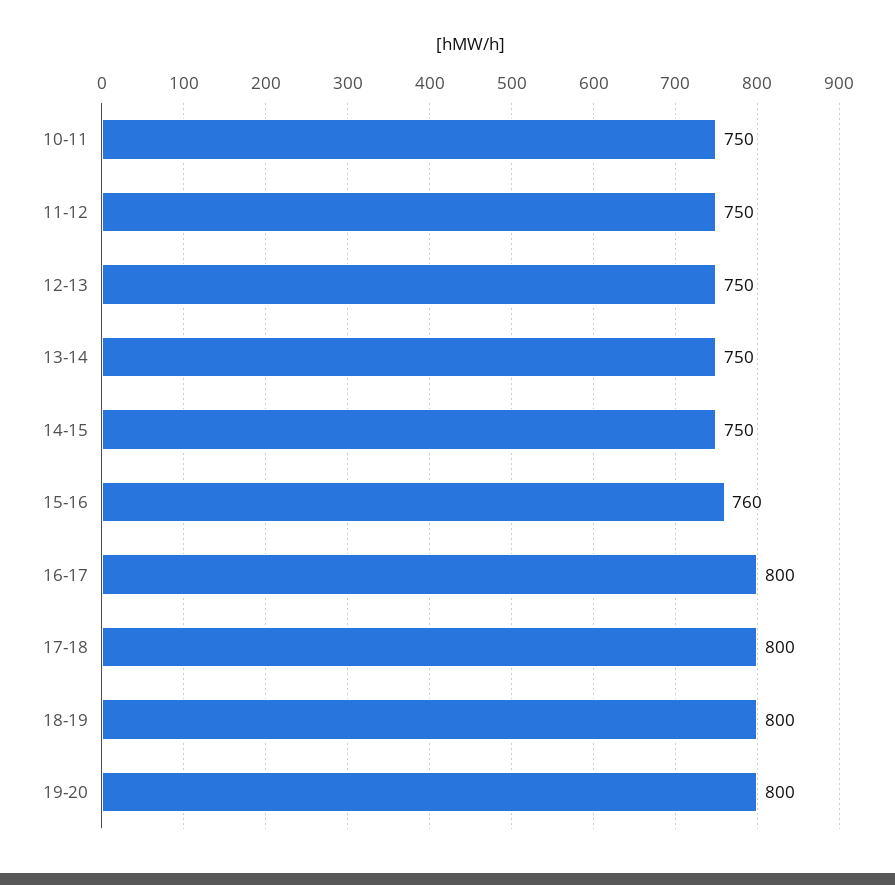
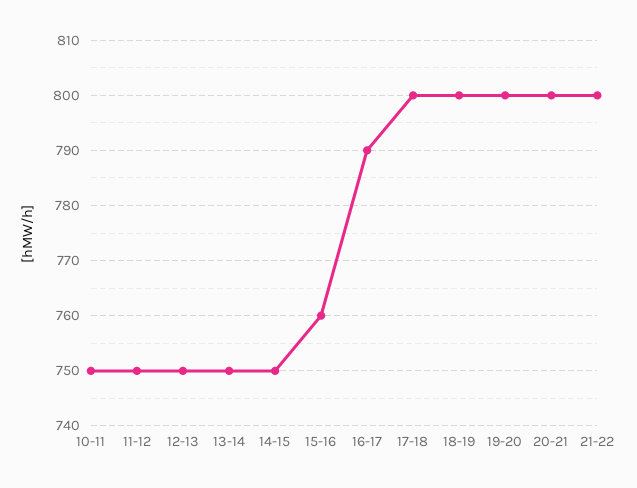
16-17: 800 -> 790
20-21: none -> 800
21-22: none -> 800

